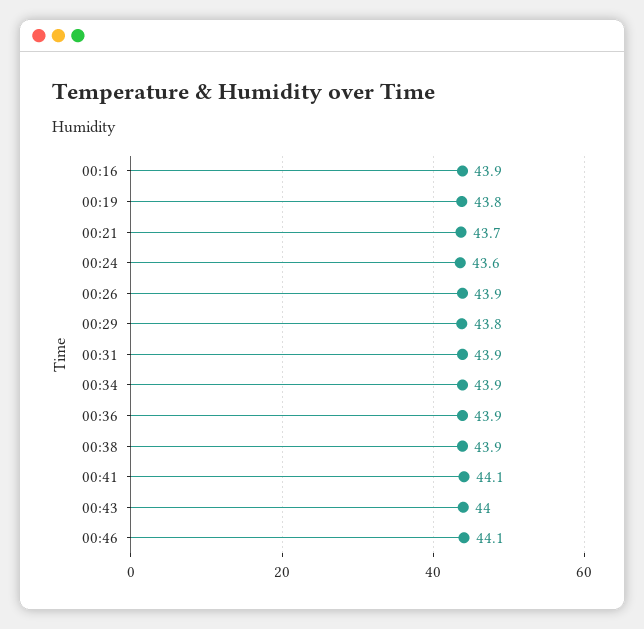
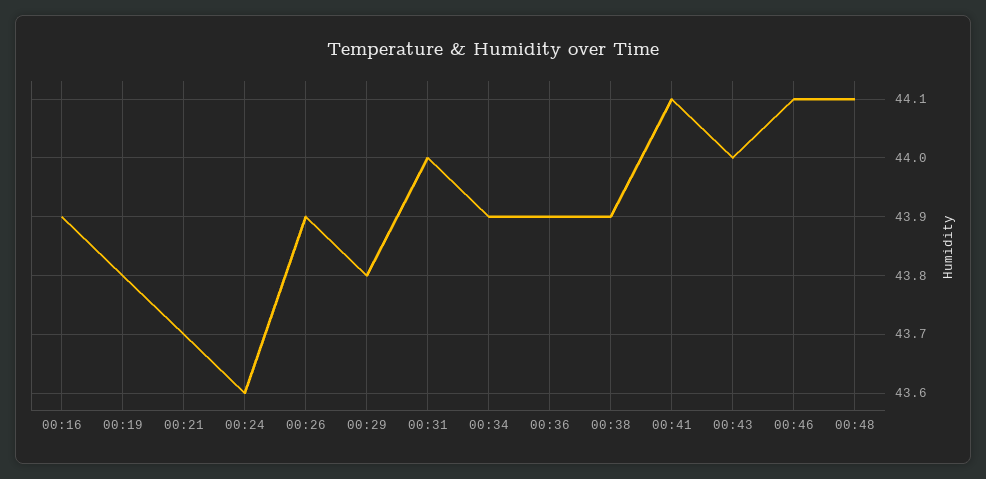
00:31: 43.9 -> 44
00:48: none -> 44.1

